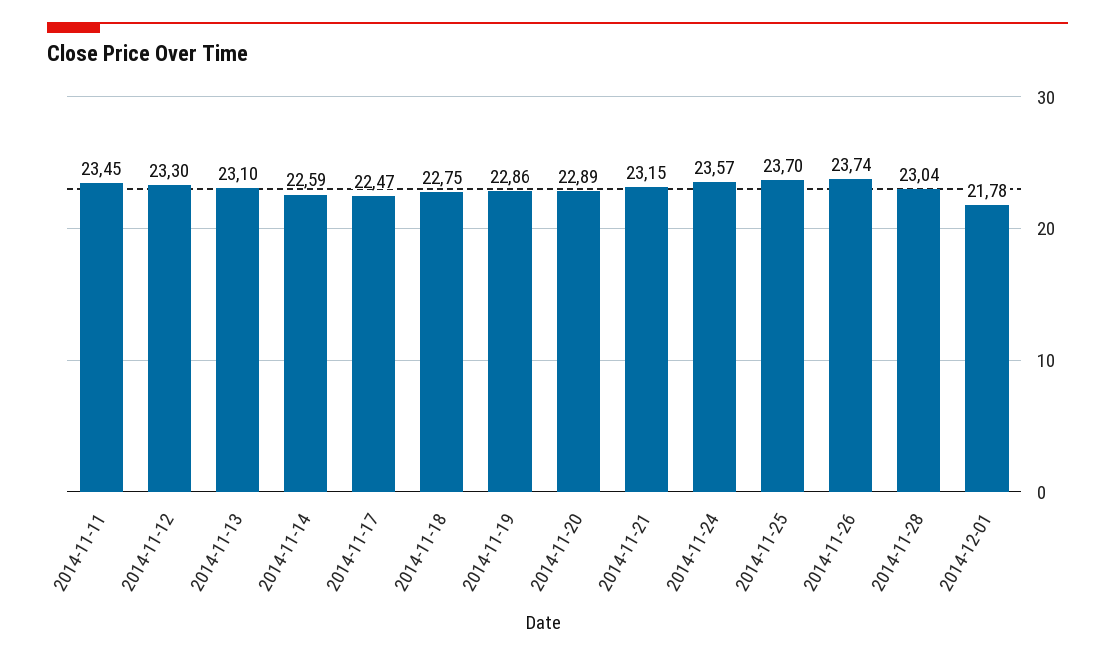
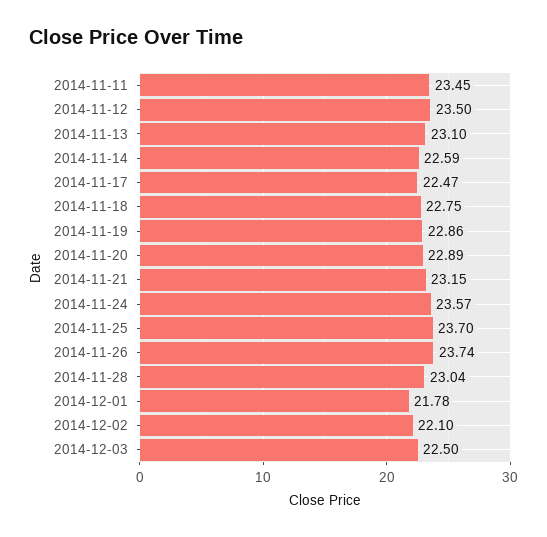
2014-11-12: 23.3 -> 23.5
2014-12-02: none -> 22.1
2014-12-03: none -> 22.5

